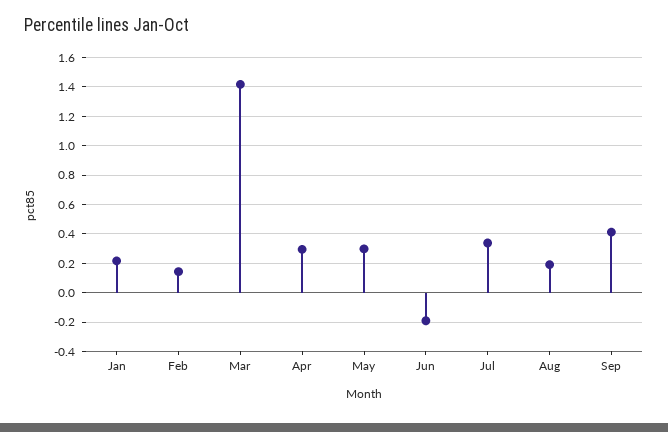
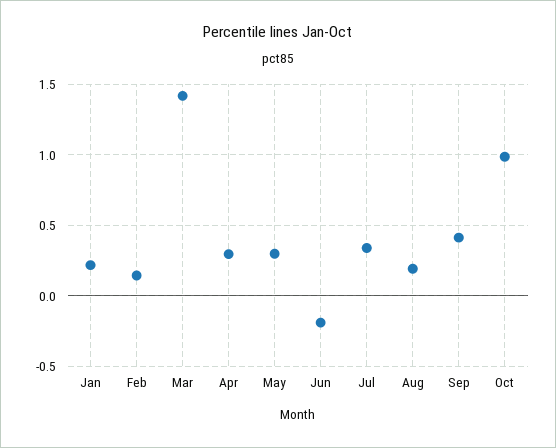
Oct: none -> 1

